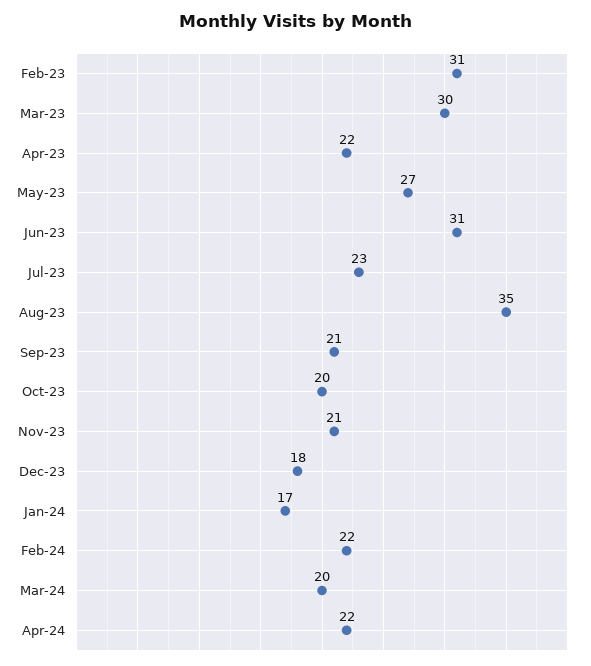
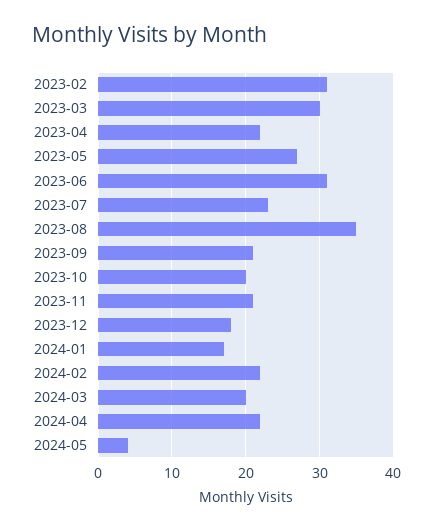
2024-05: none -> 4

